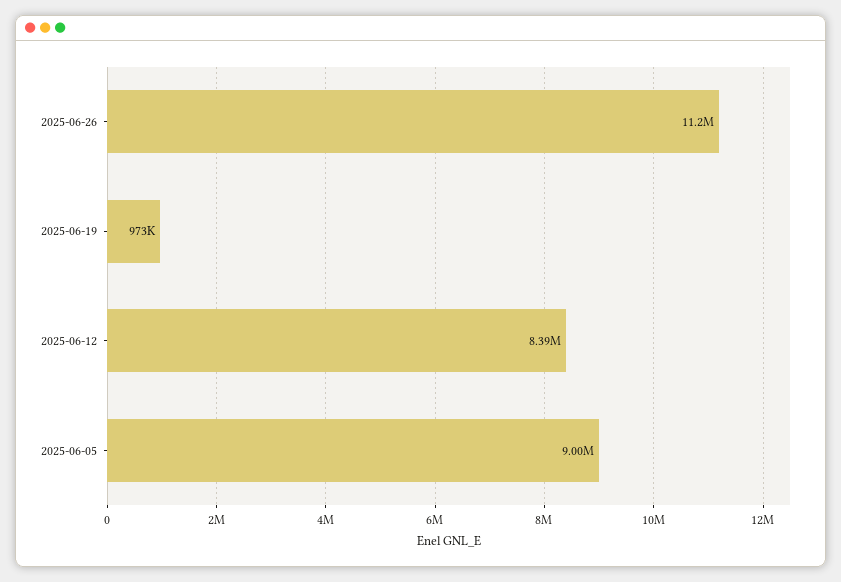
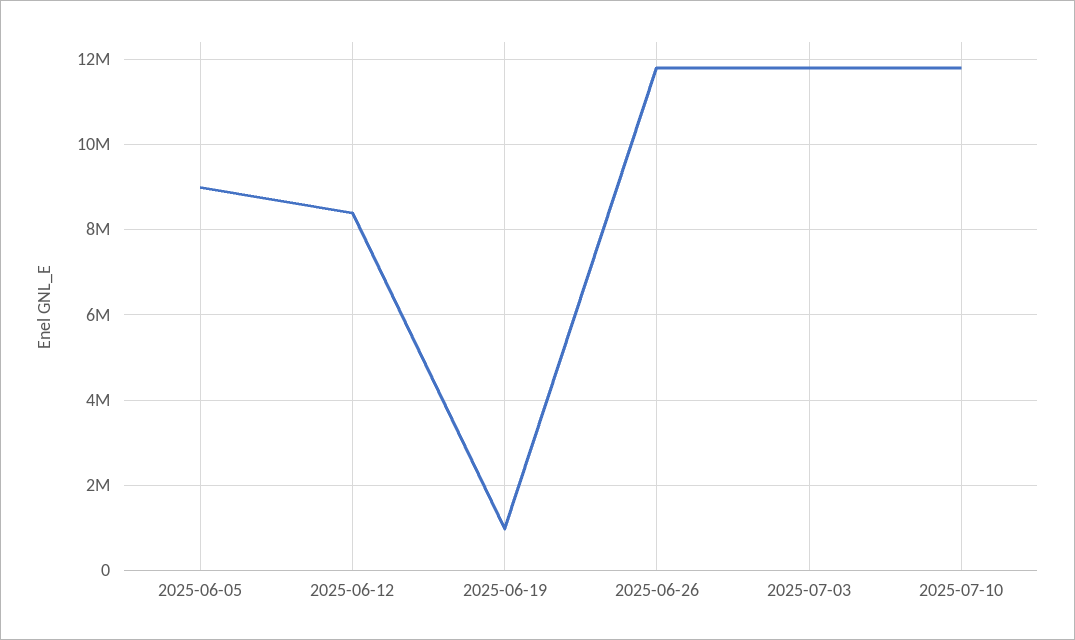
2025-06-26: 11200000 -> 11800000
2025-07-03: none -> 11800000
2025-07-10: none -> 11800000

